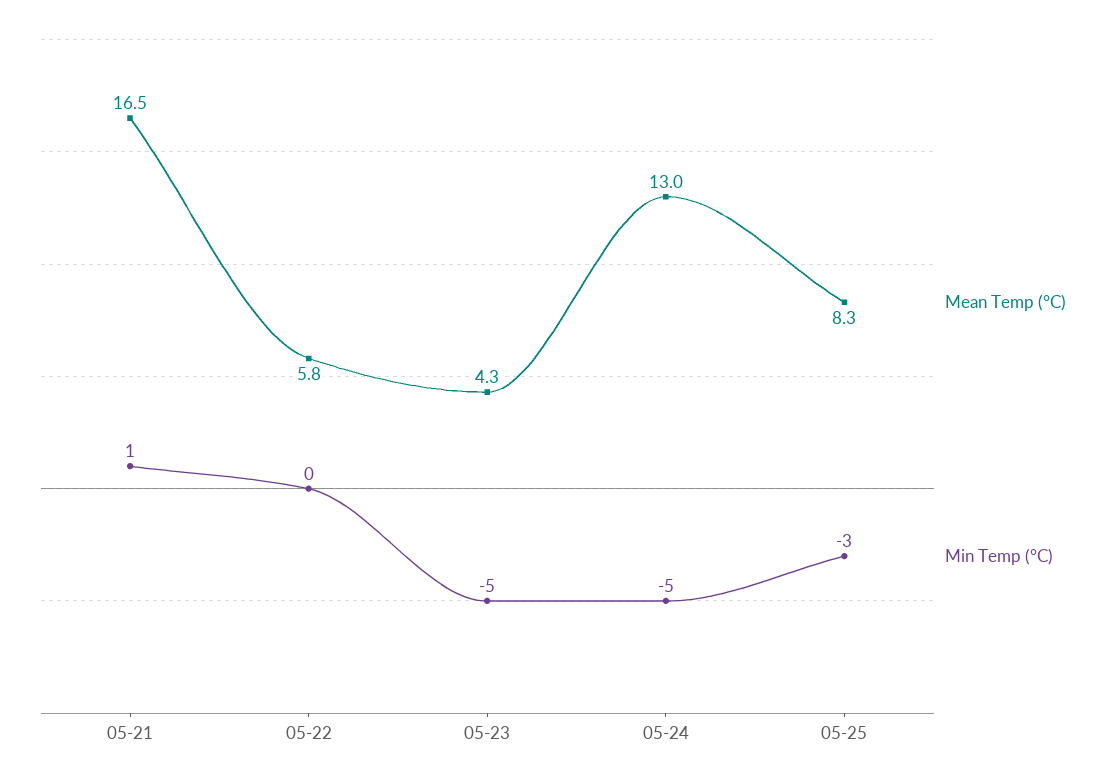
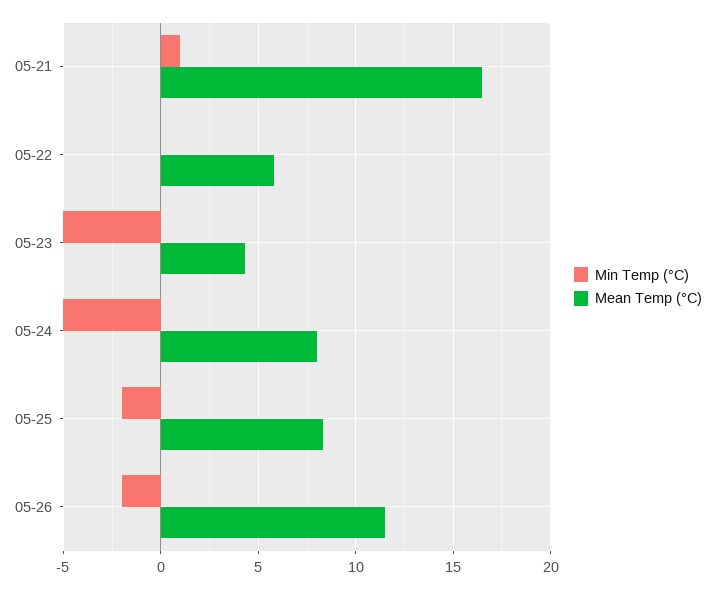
Mean Temp (°C), 05-24: 13 -> 8
Min Temp (°C), 05-25: -3 -> -2
Min Temp (°C), 05-26: none -> -2
Mean Temp (°C), 05-26: none -> 11.5

